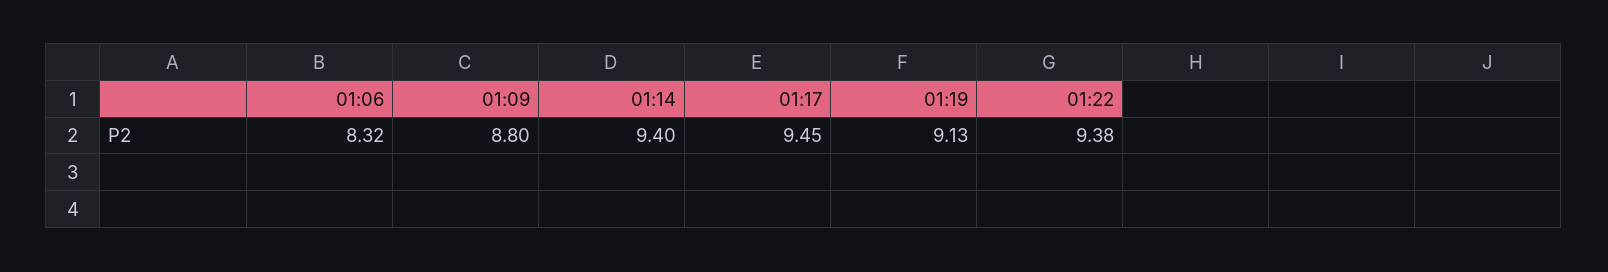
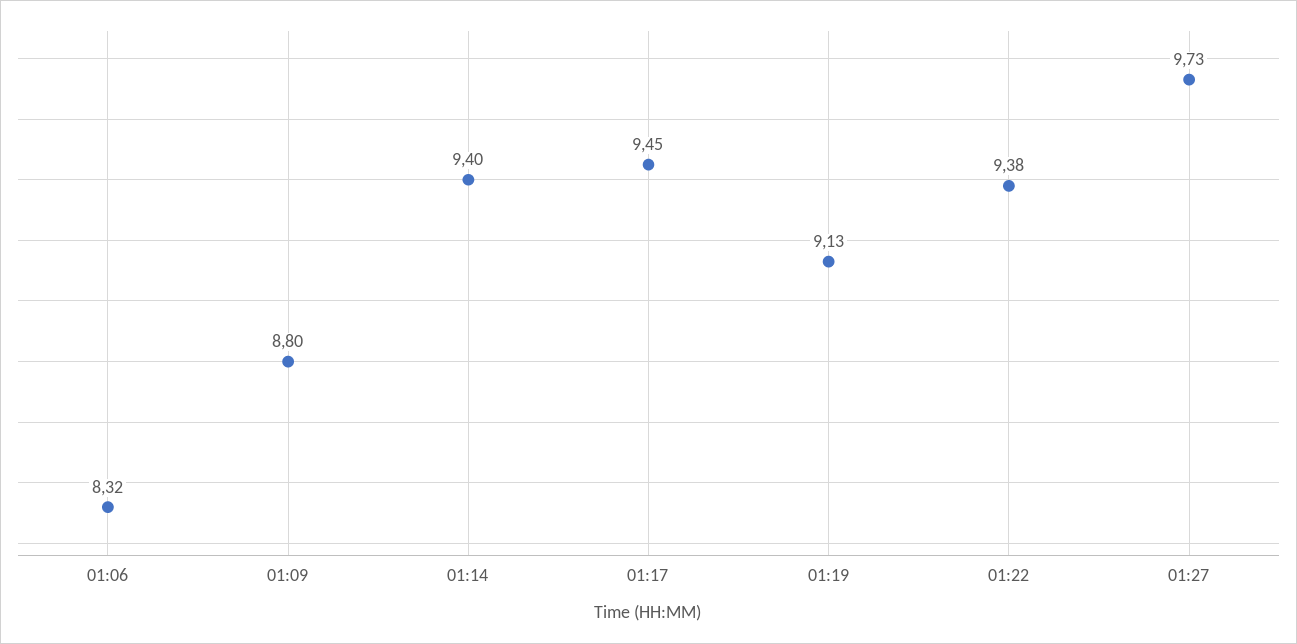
01:27: none -> 9.73

